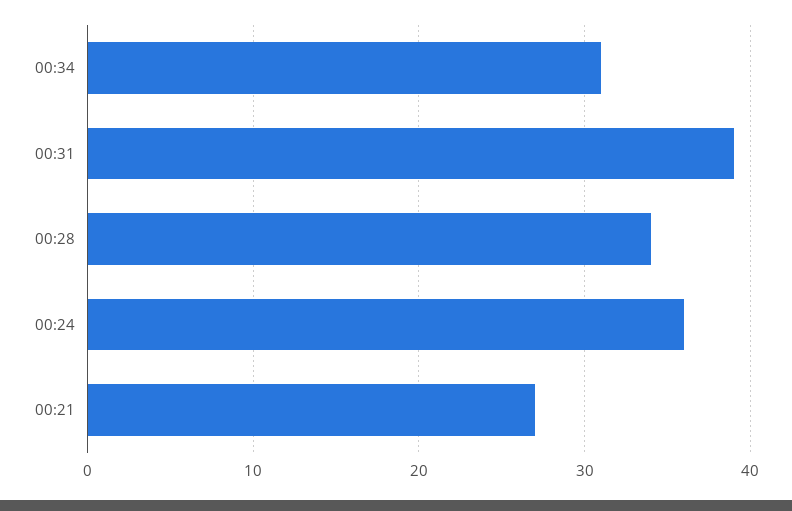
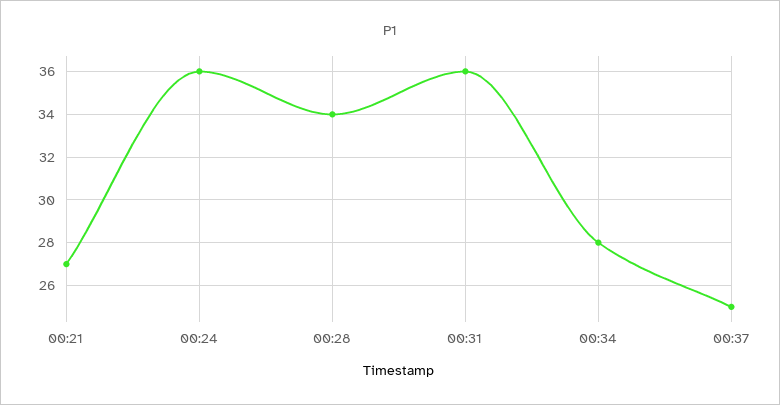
00:34: 31 -> 28
00:31: 39 -> 36
00:37: none -> 25

